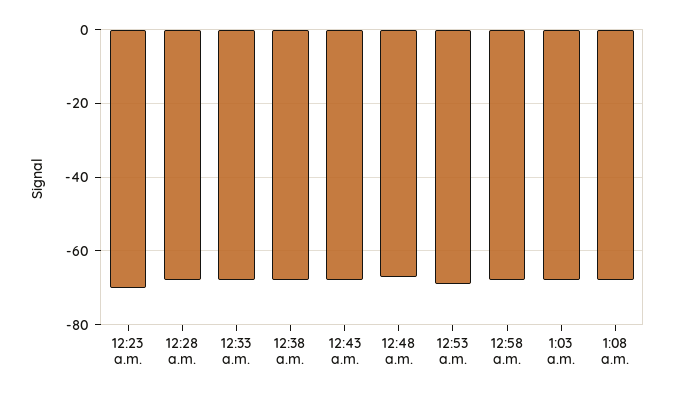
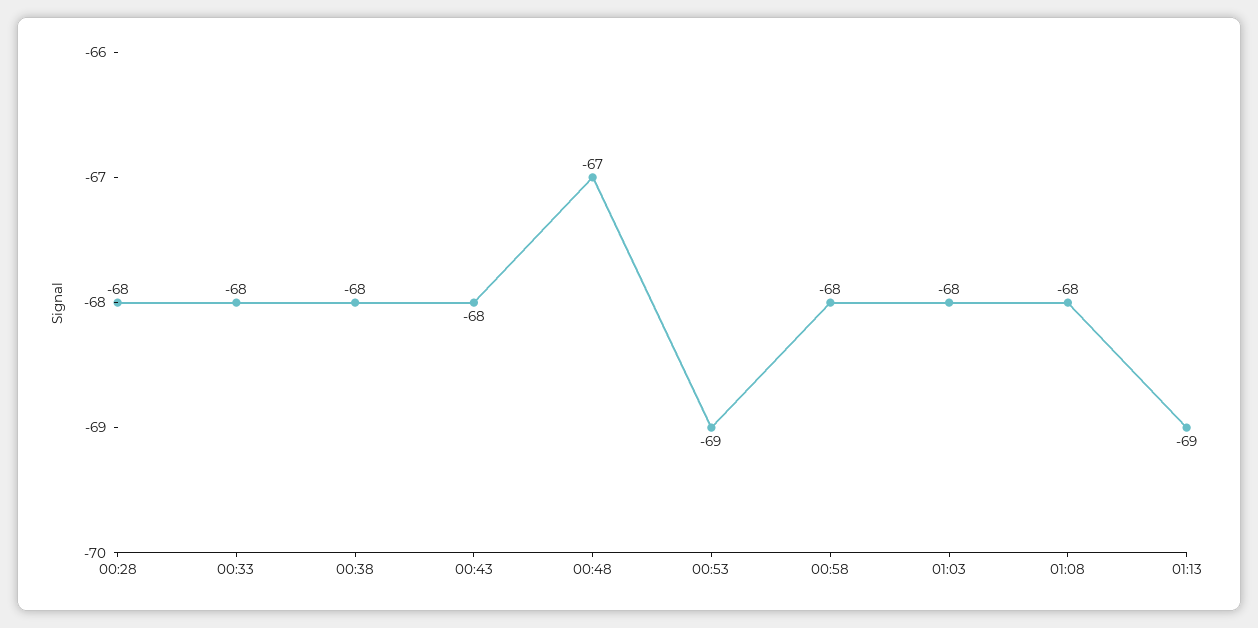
12:23 a.m.: -70 -> none
01:13: none -> -69

